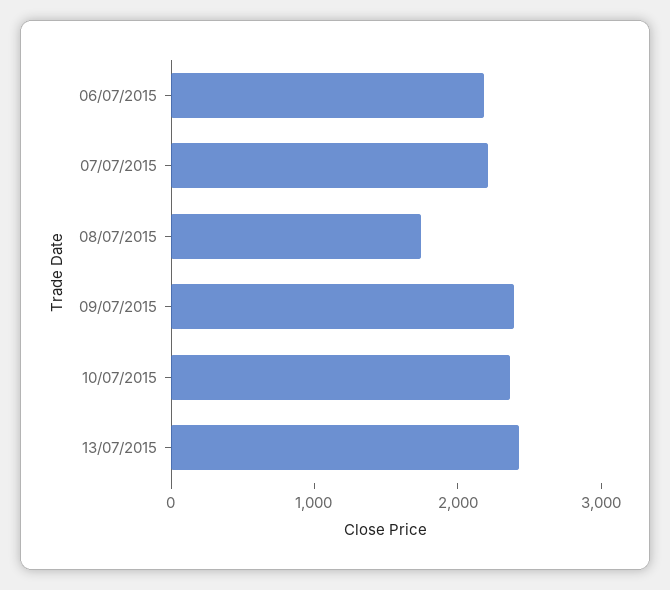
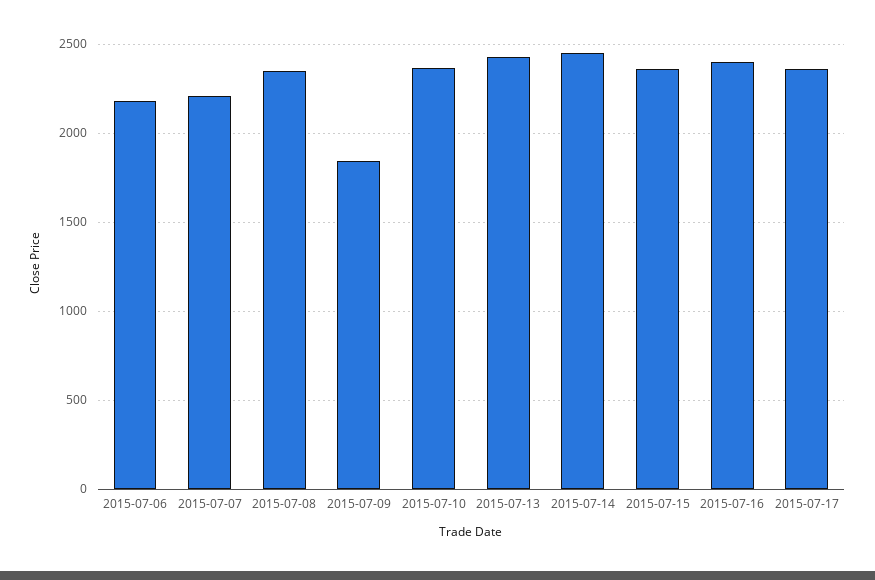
08/07/2015: 1800 -> 2350
09/07/2015: 2400 -> 1850
2015-07-14: none -> 2450
2015-07-15: none -> 2350
2015-07-16: none -> 2400
2015-07-17: none -> 2350

